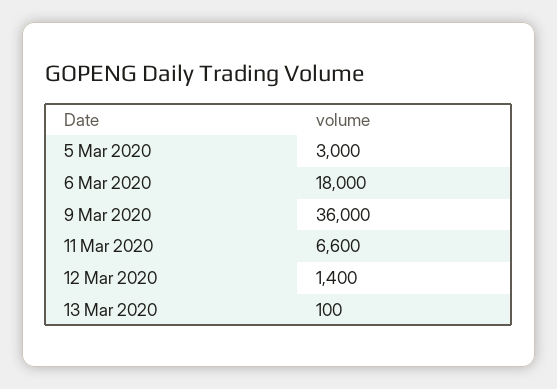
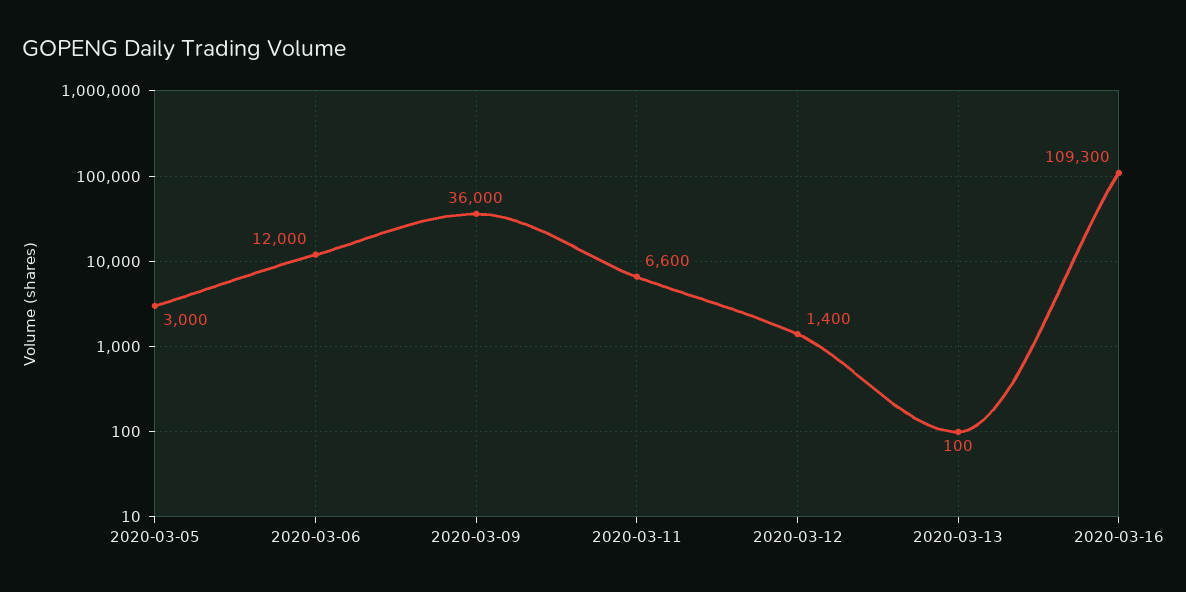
6 Mar 2020: 18000 -> 12000
2020-03-16: none -> 109300

